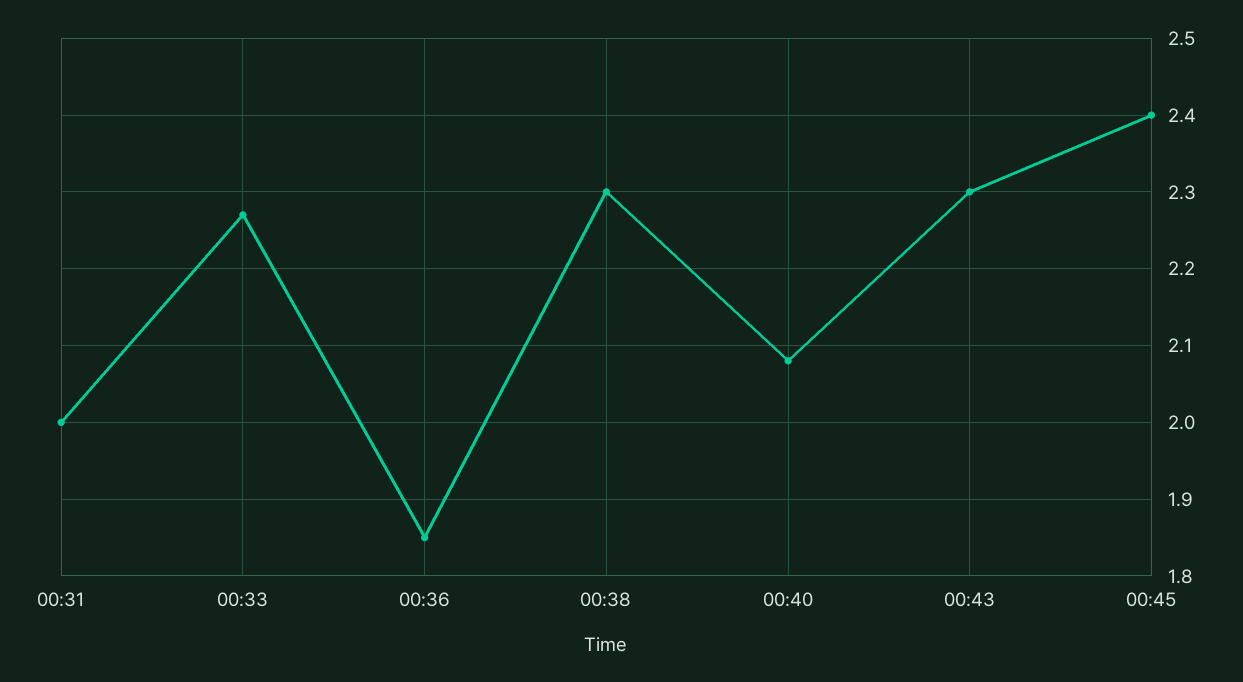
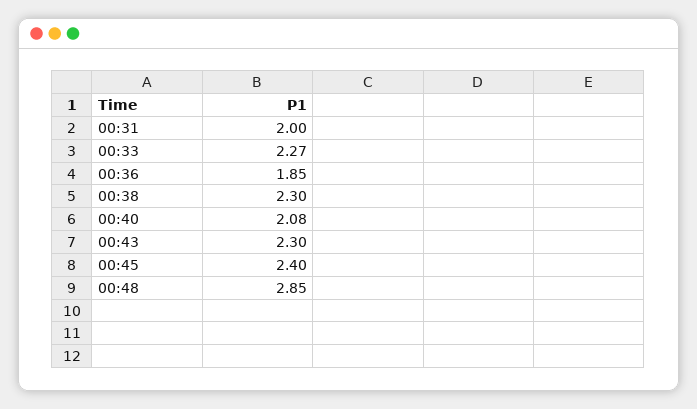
00:48: none -> 2.85

